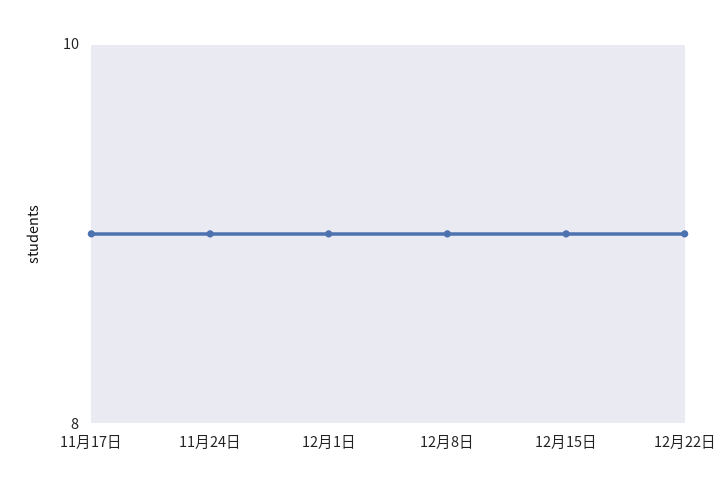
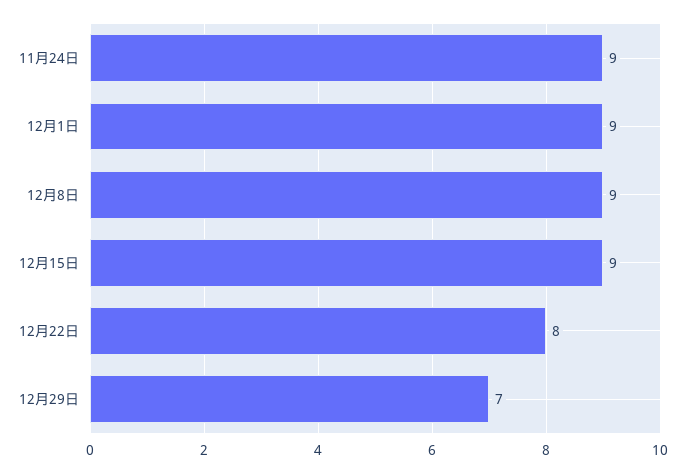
11月17日: 9 -> none
12月22日: 9 -> 8
12月29日: none -> 7

